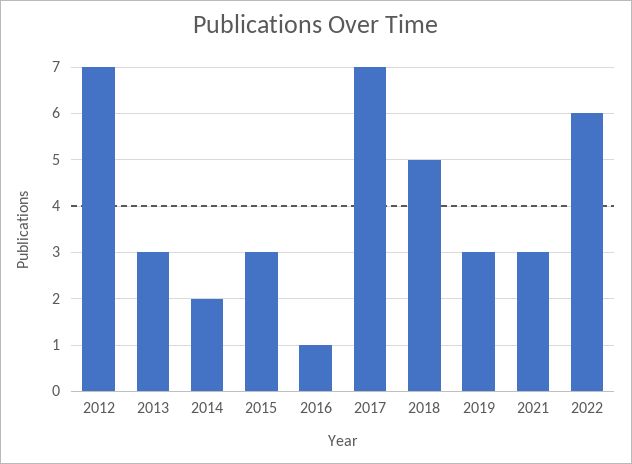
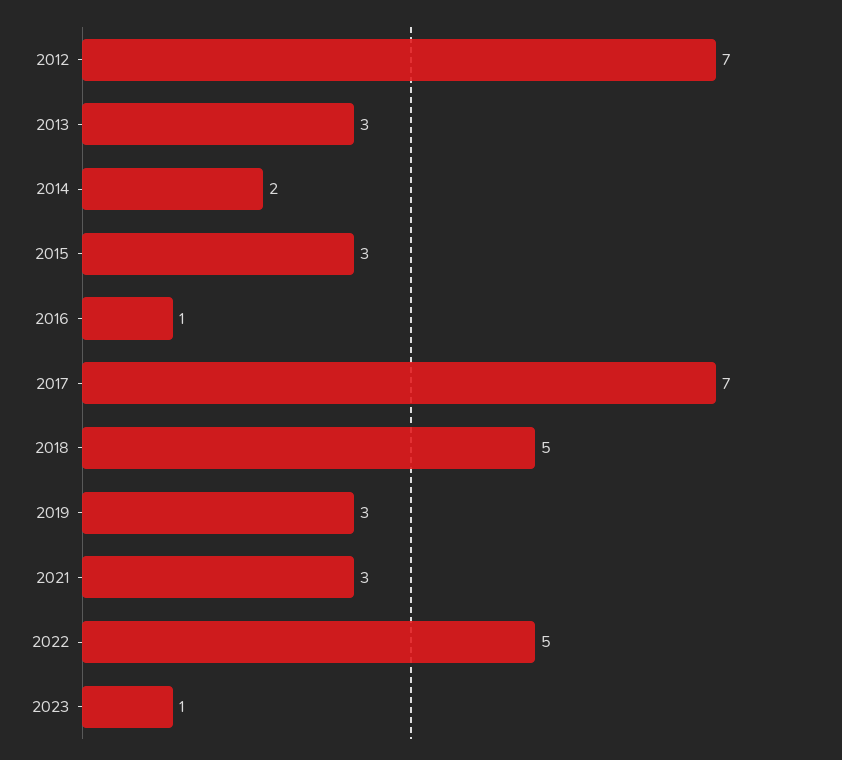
2022: 6 -> 5
2023: none -> 1

